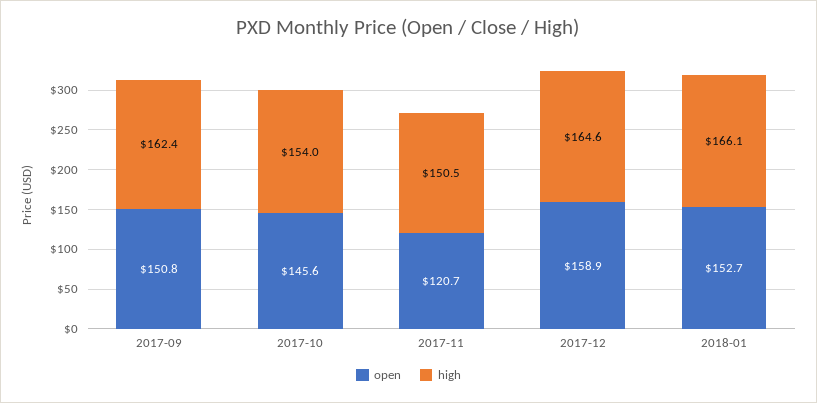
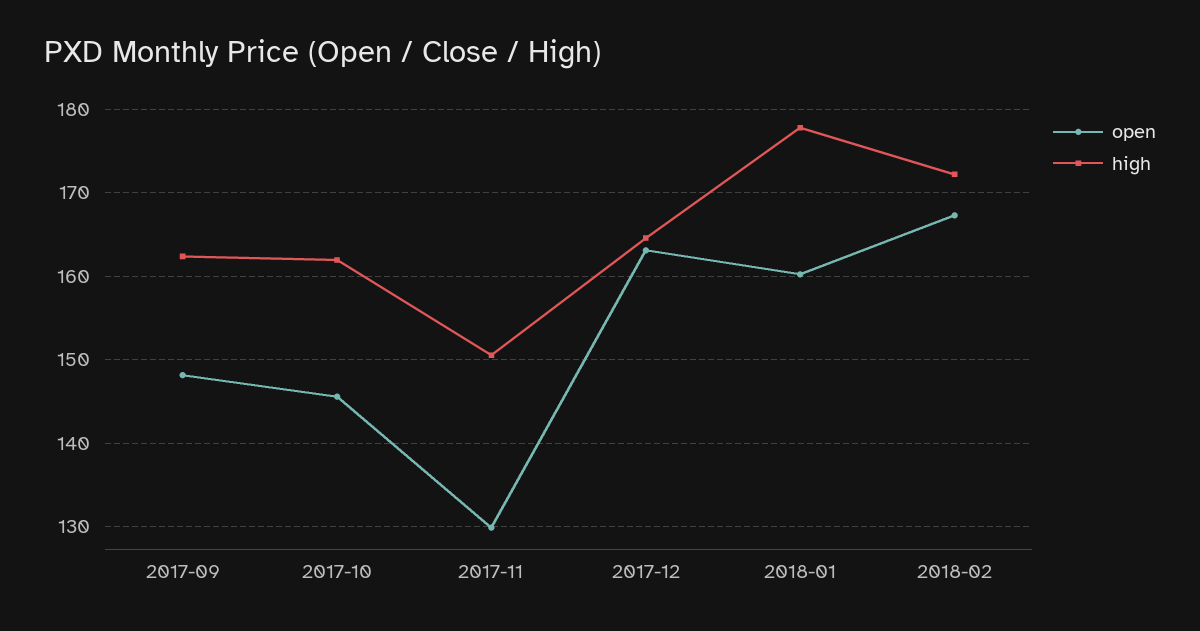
open, 2017-09: 150.8 -> 148
high, 2017-10: 154 -> 162
open, 2017-11: 120.7 -> 130
open, 2017-12: 158.9 -> 163
open, 2018-01: 152.7 -> 160
high, 2018-01: 166.1 -> 178
open, 2018-02: none -> 167
high, 2018-02: none -> 172

